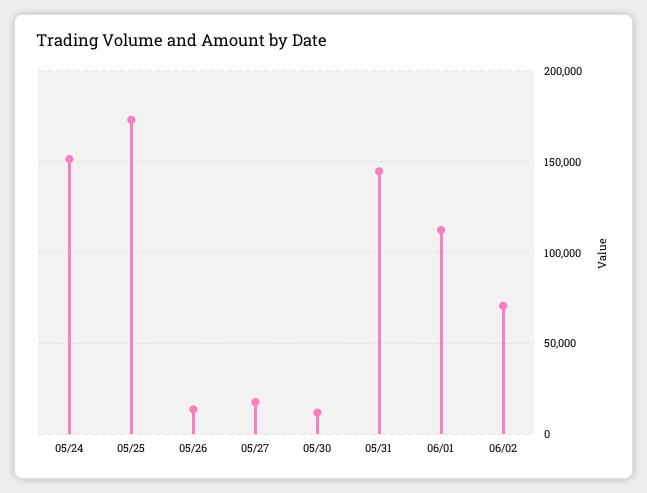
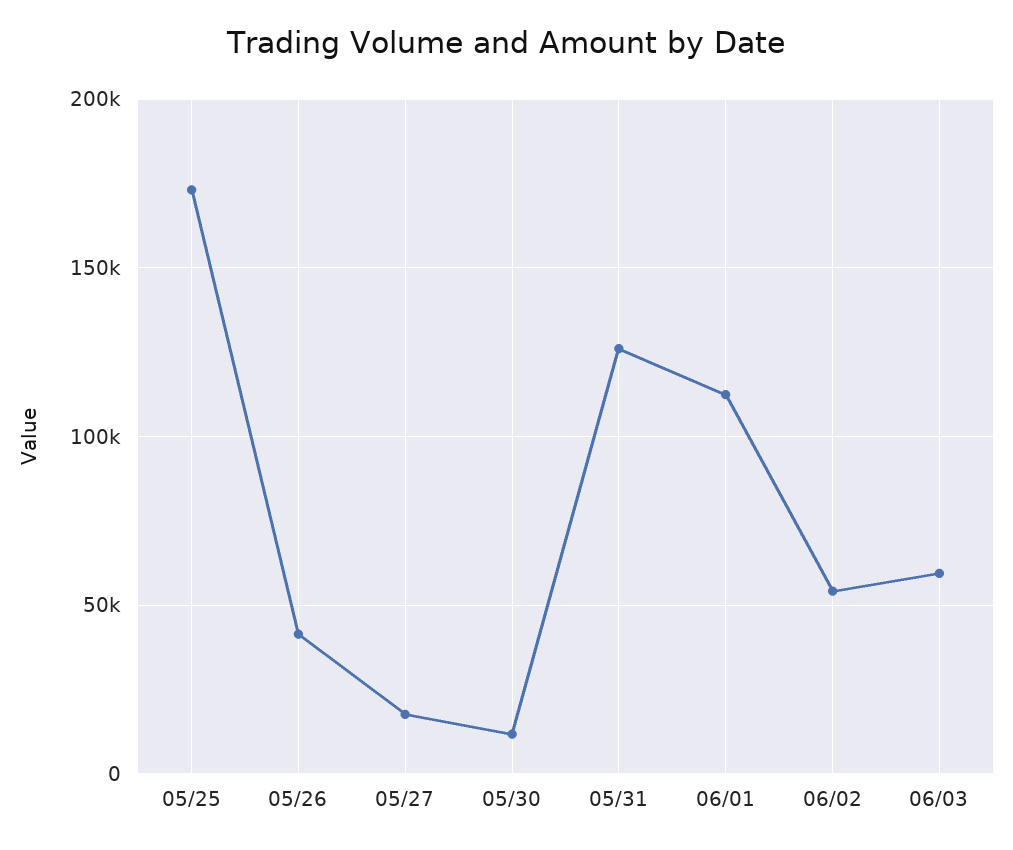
05/24: 150000 -> none
05/26: 15000 -> 40000
05/31: 145000 -> 125000
06/02: 70000 -> 55000
06/03: none -> 60000

